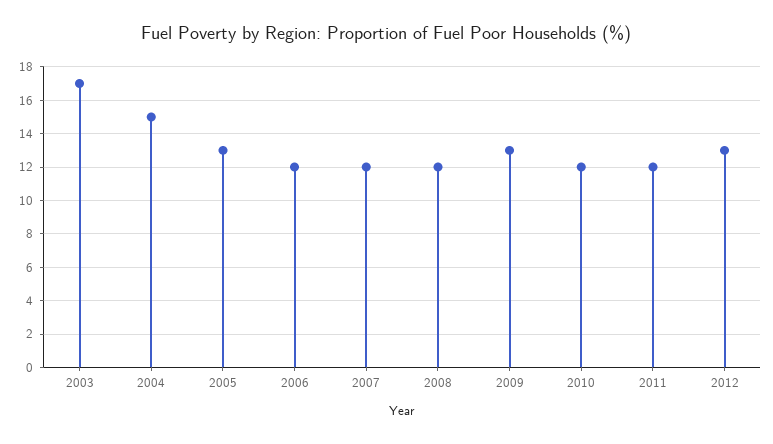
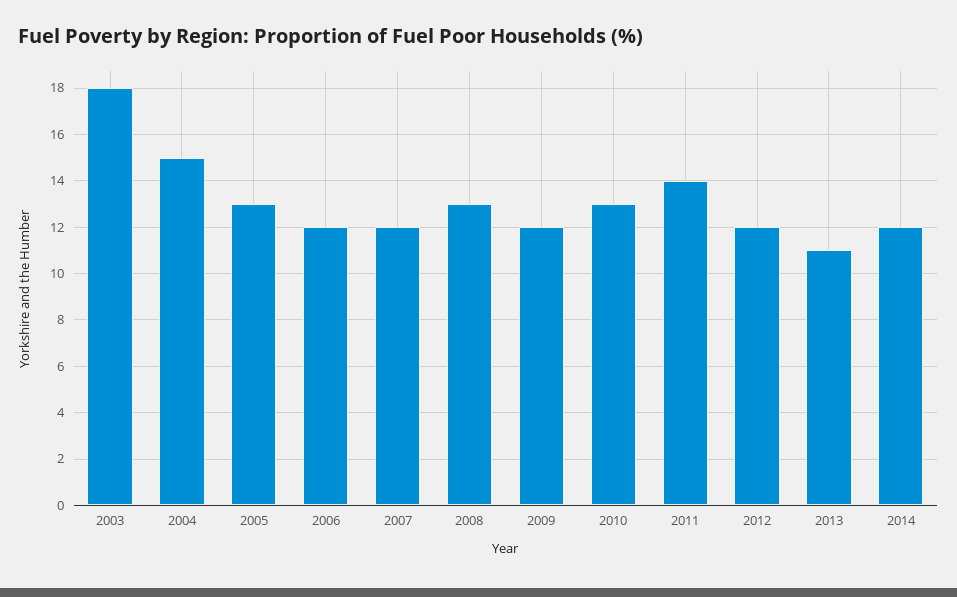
2003: 17 -> 18
2008: 12 -> 13
2009: 13 -> 12
2010: 12 -> 13
2011: 12 -> 14
2012: 13 -> 12
2013: none -> 11
2014: none -> 12

